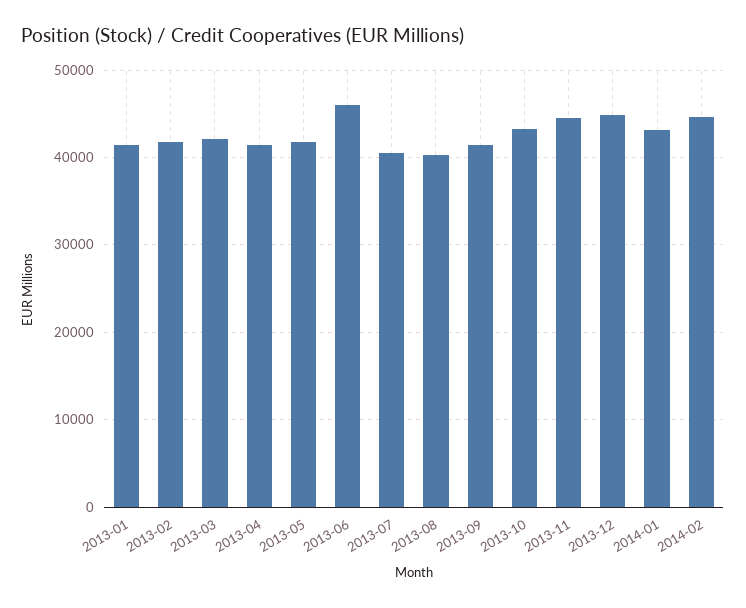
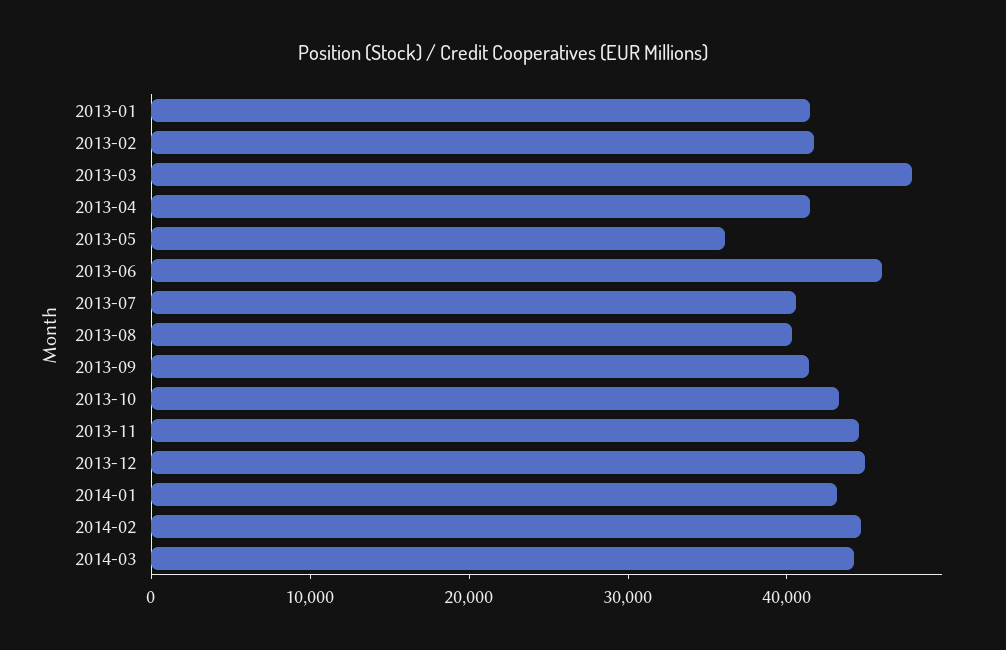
2013-03: 42000 -> 48000
2013-05: 42000 -> 36000
2014-03: none -> 44000

